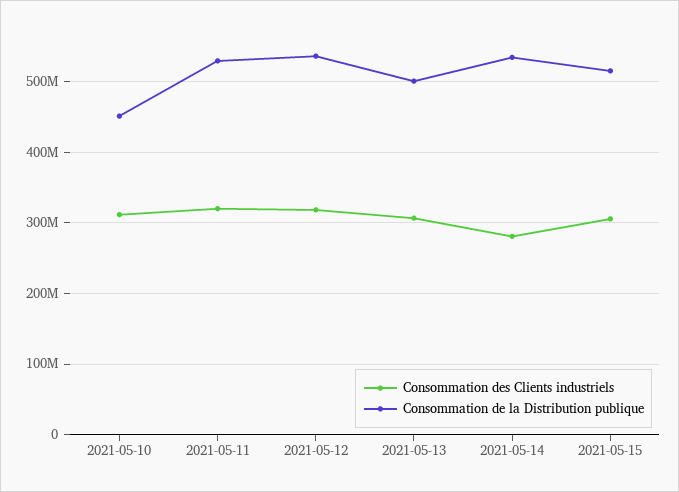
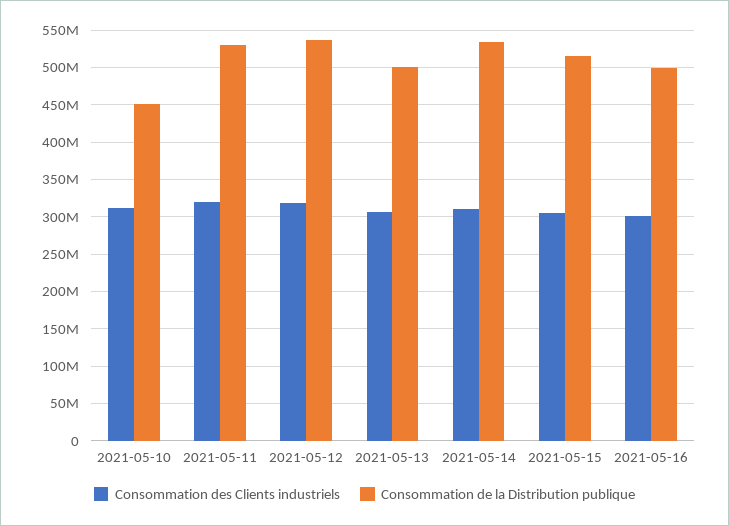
Consommation des Clients industriels, 2021-05-14: 280000000 -> 310000000
Consommation des Clients industriels, 2021-05-16: none -> 300000000
Consommation de la Distribution publique, 2021-05-16: none -> 500000000

